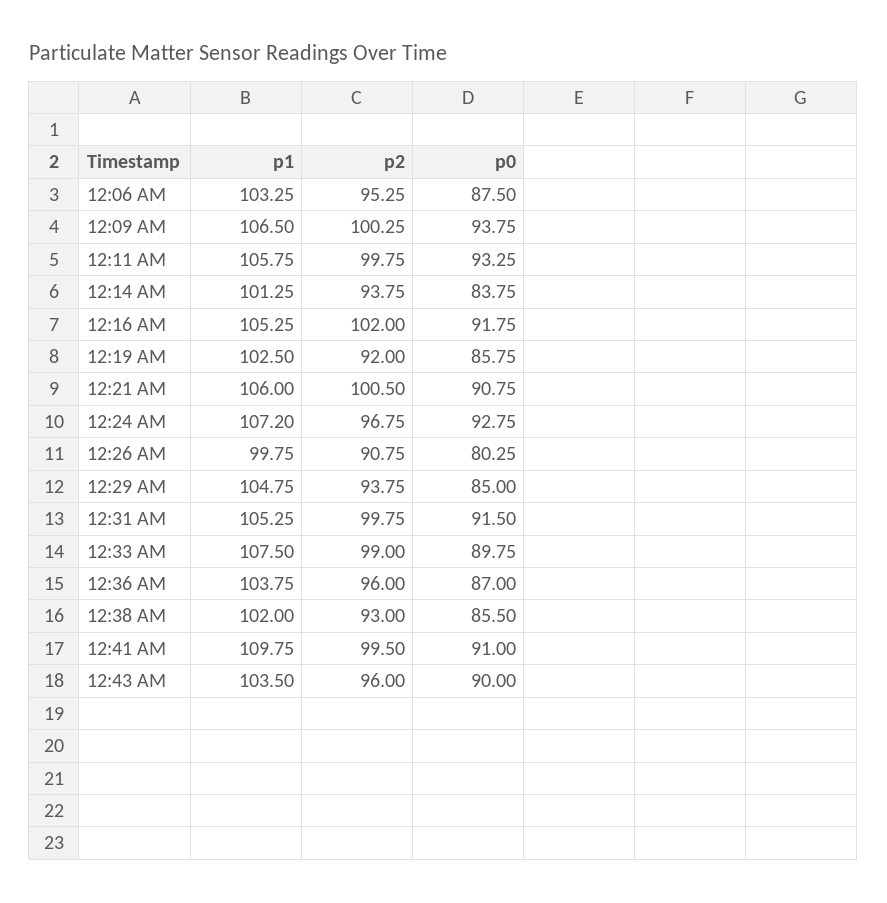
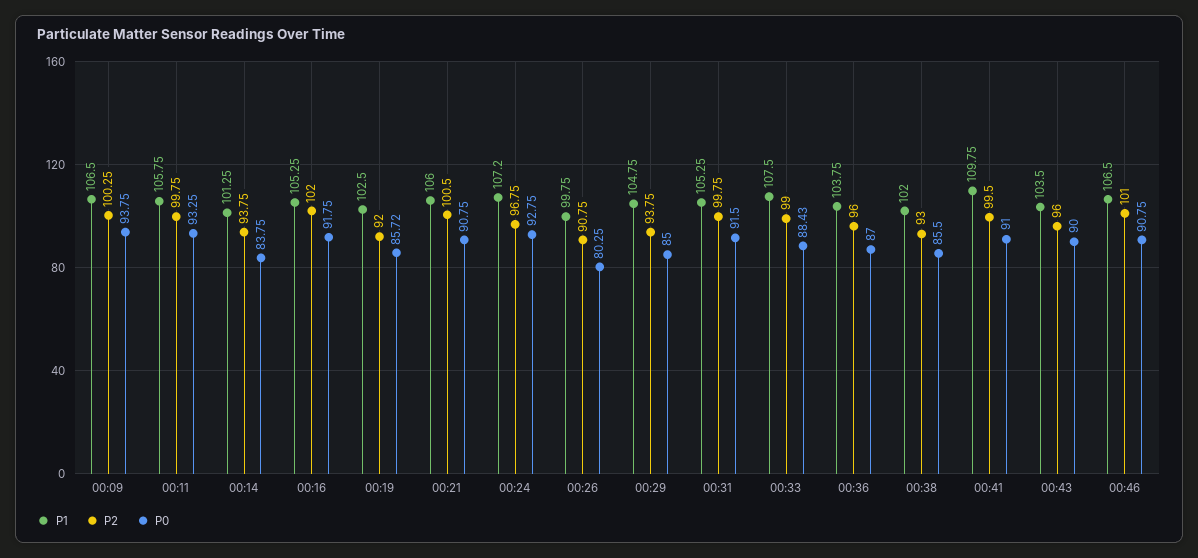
p1, 12:06 AM: 103.25 -> none
p2, 12:06 AM: 95.25 -> none
p0, 12:06 AM: 87.5 -> none
p0, 12:19 AM: 85.75 -> 85.72
p0, 12:33 AM: 89.75 -> 88.43
p1, 00:46: none -> 106.5
p2, 00:46: none -> 101
p0, 00:46: none -> 90.75

